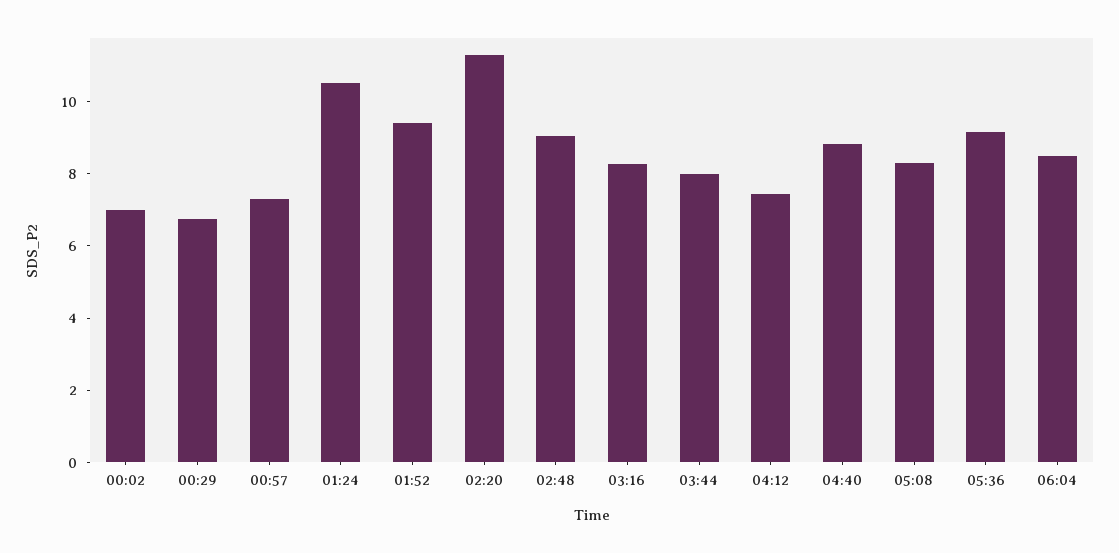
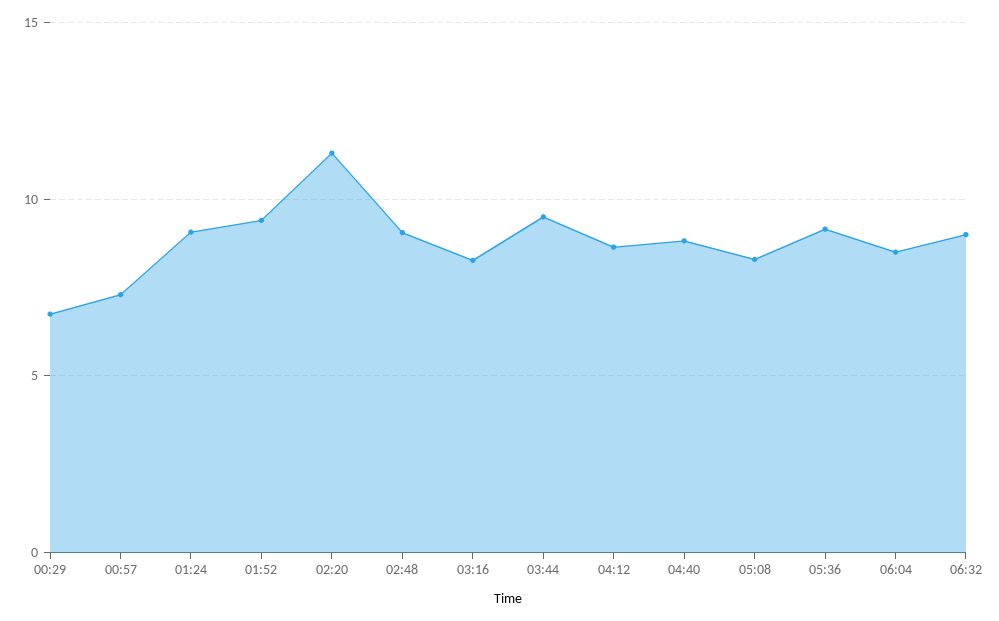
00:02: 7 -> none
01:24: 10.5 -> 9
03:44: 8 -> 9.5
04:12: 7.5 -> 8.5
06:32: none -> 9

